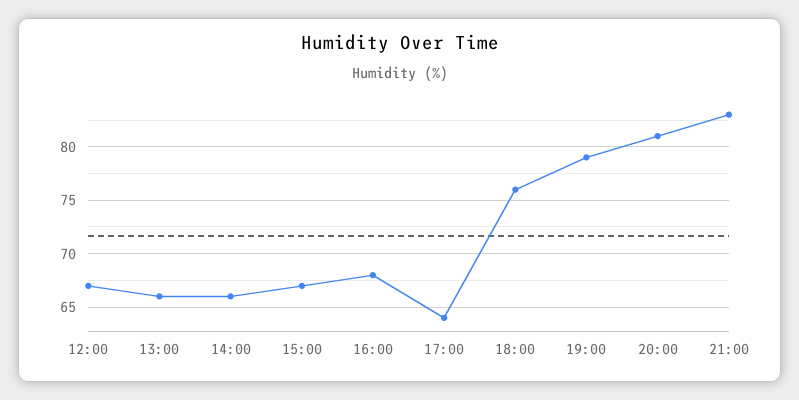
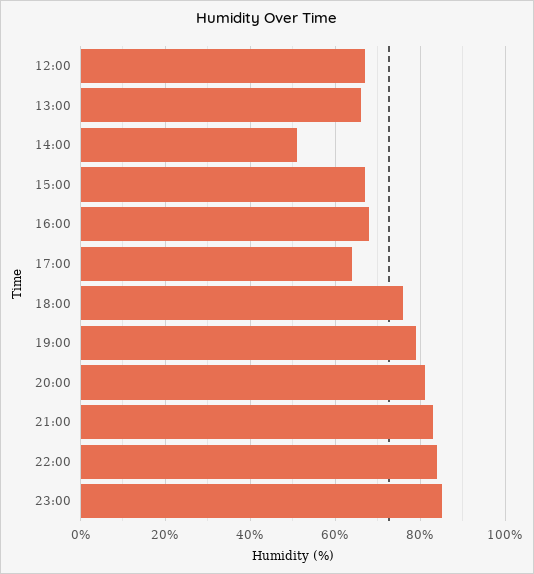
14:00: 66 -> 50
22:00: none -> 85
23:00: none -> 85

